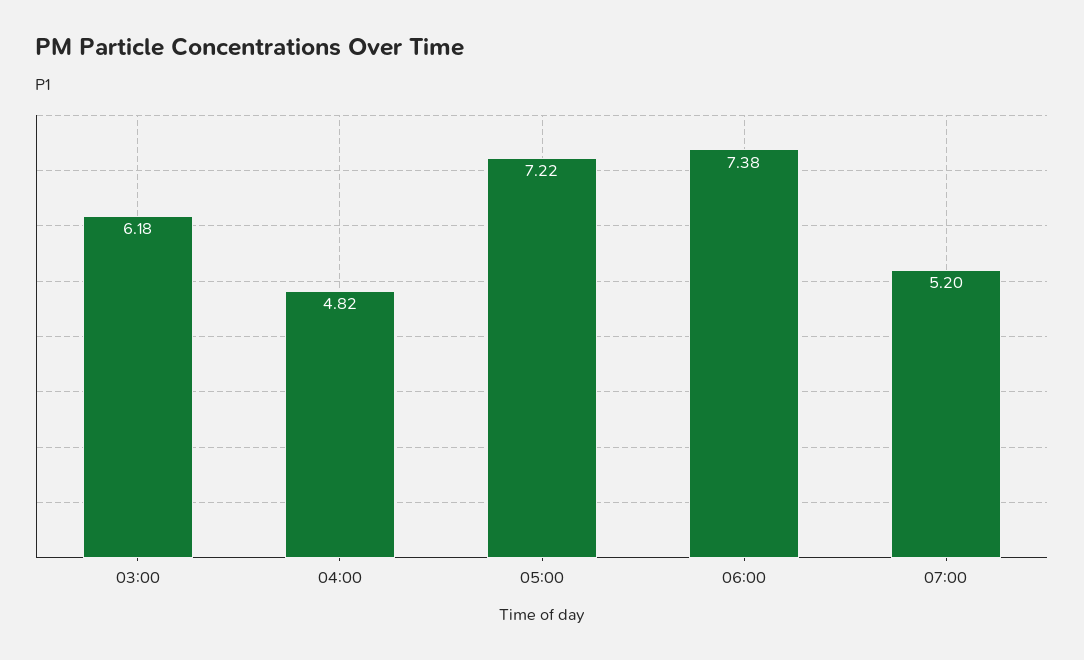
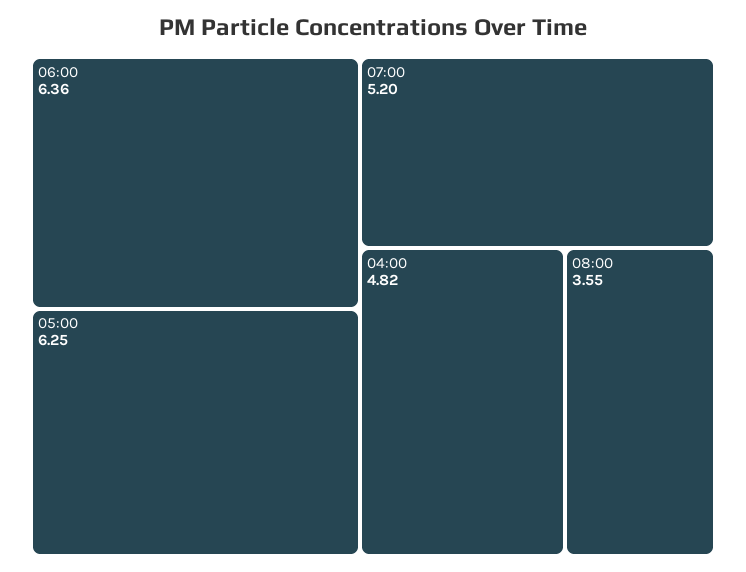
03:00: 6.18 -> none
05:00: 7.22 -> 6.25
06:00: 7.38 -> 6.36
08:00: none -> 3.55

